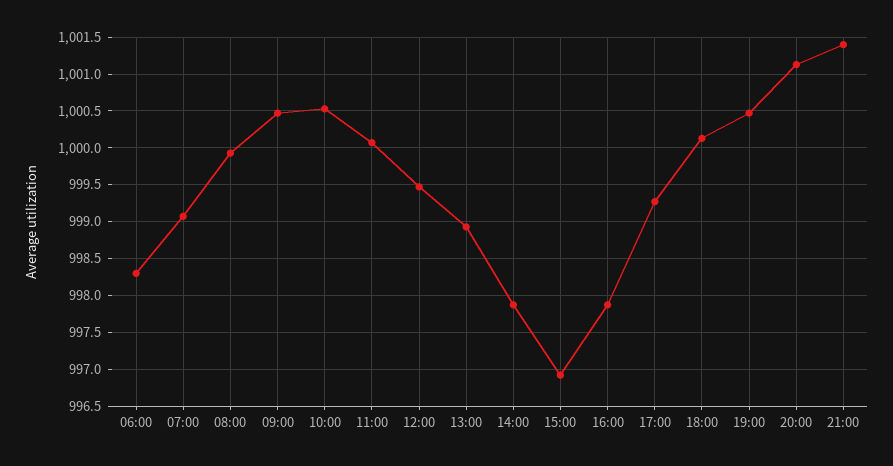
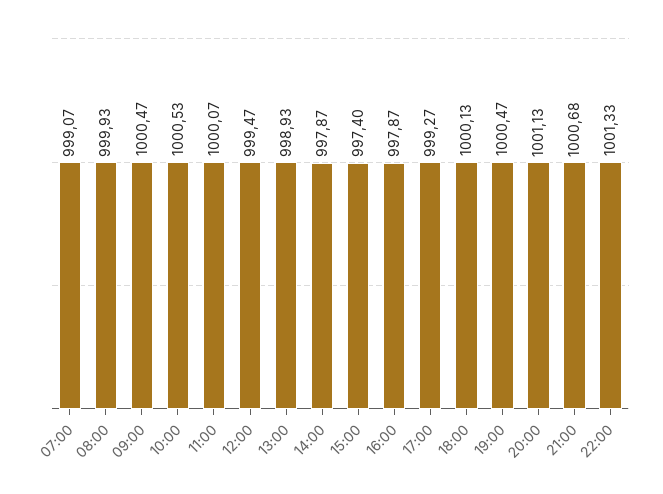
06:00: 998.3 -> none
15:00: 996.9 -> 997.4
21:00: 1001.4 -> 1000.68
22:00: none -> 1001.33

